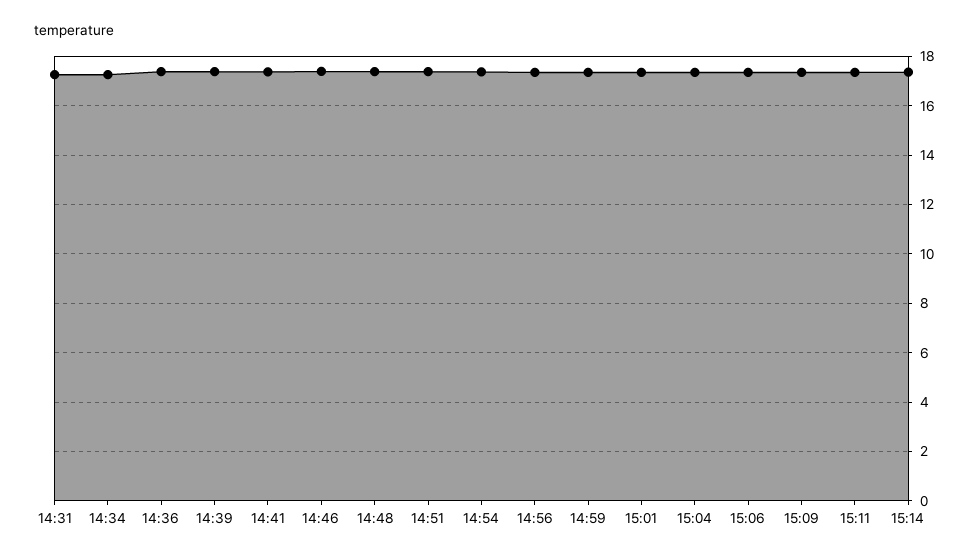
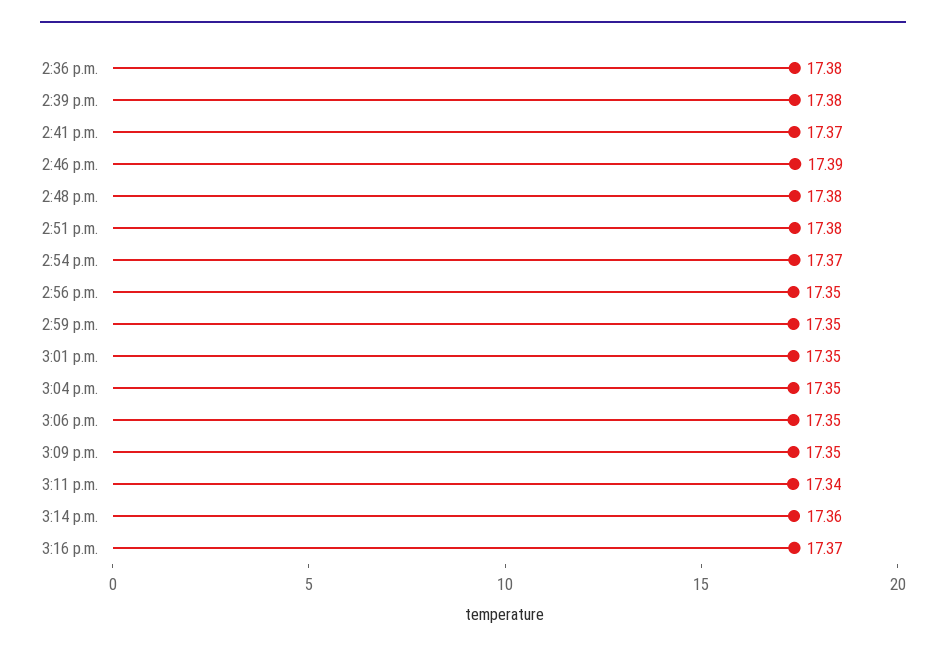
14:31: 17.25 -> none
14:34: 17.25 -> none
3:16 p.m.: none -> 17.37

